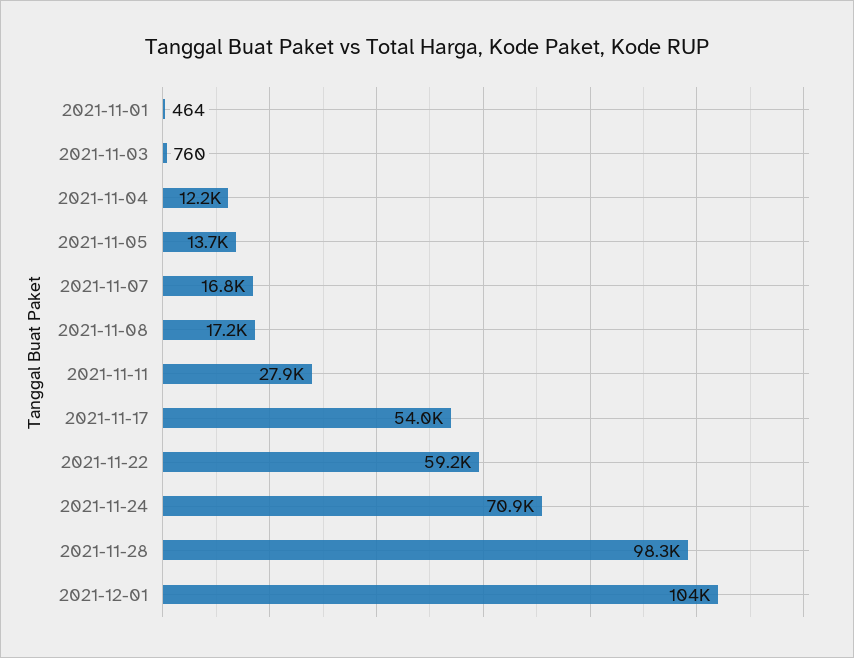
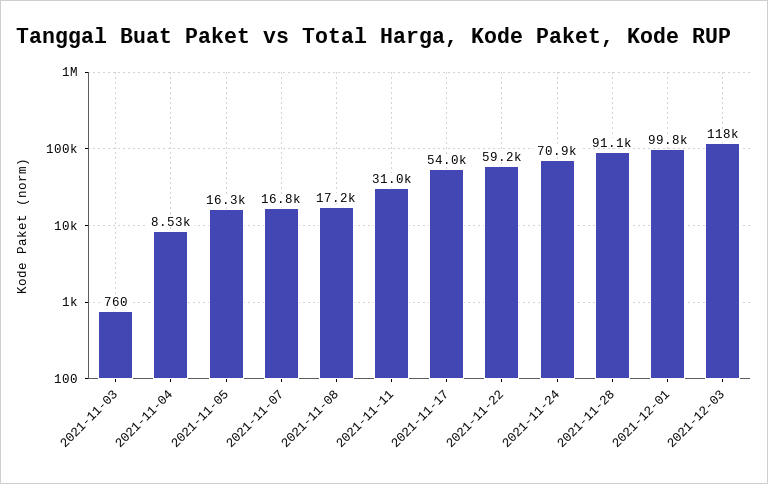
2021-11-01: 464 -> none
2021-11-04: 12200 -> 8530
2021-11-05: 13700 -> 16300
2021-11-11: 27900 -> 31000
2021-11-28: 98300 -> 91100
2021-12-01: 104000 -> 99800
2021-12-03: none -> 118000

